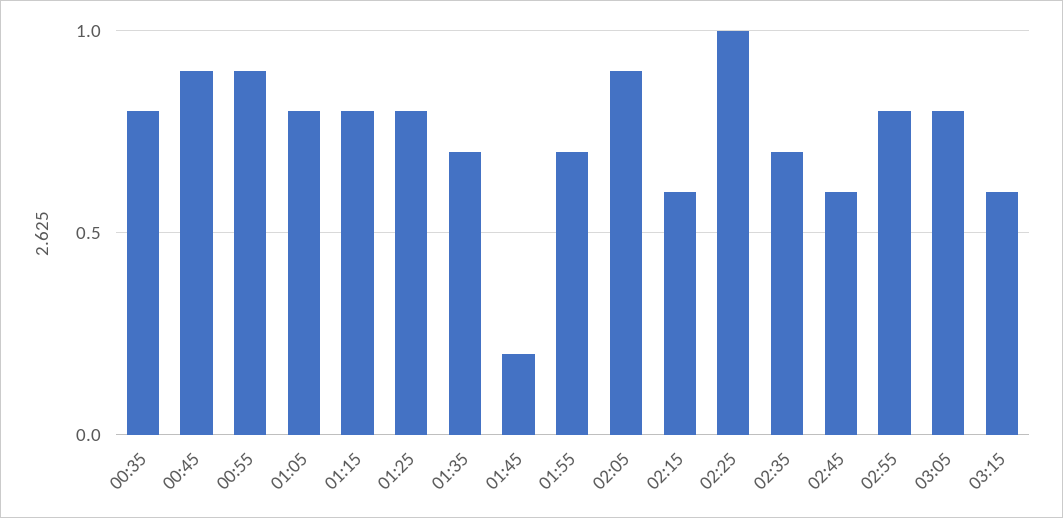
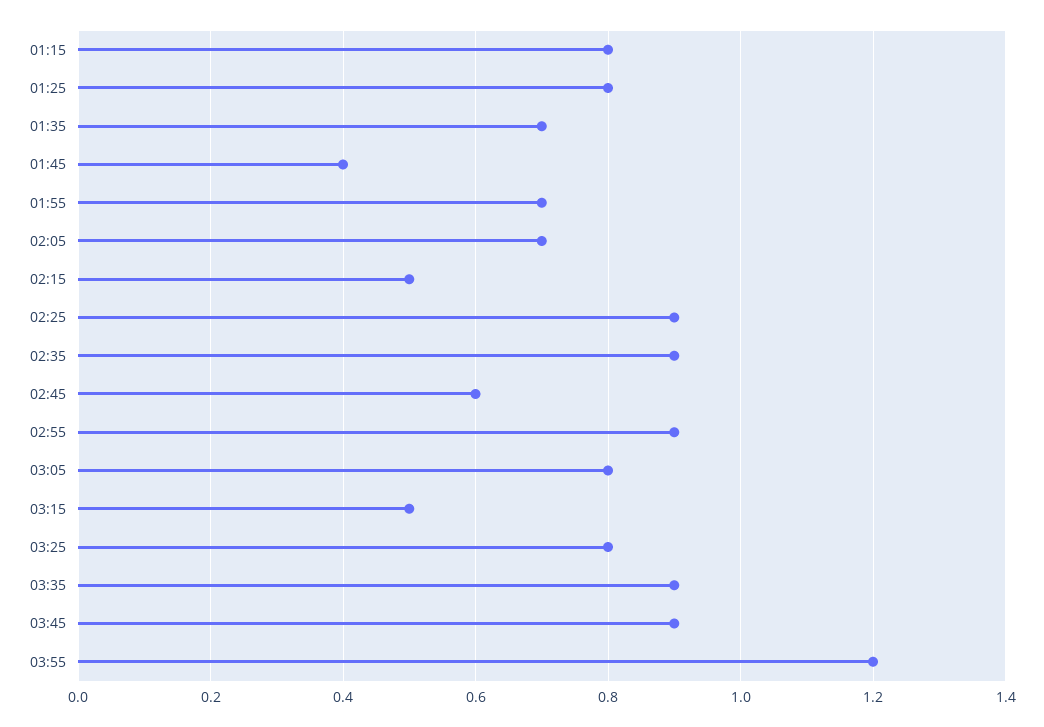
00:35: 0.8 -> none
00:45: 0.9 -> none
00:55: 0.9 -> none
01:05: 0.8 -> none
01:45: 0.2 -> 0.4
02:05: 0.9 -> 0.7
02:15: 0.6 -> 0.5
02:25: 1 -> 0.9
02:35: 0.7 -> 0.9
02:55: 0.8 -> 0.9
03:15: 0.6 -> 0.5
03:25: none -> 0.8
03:35: none -> 0.9
03:45: none -> 0.9
03:55: none -> 1.2

